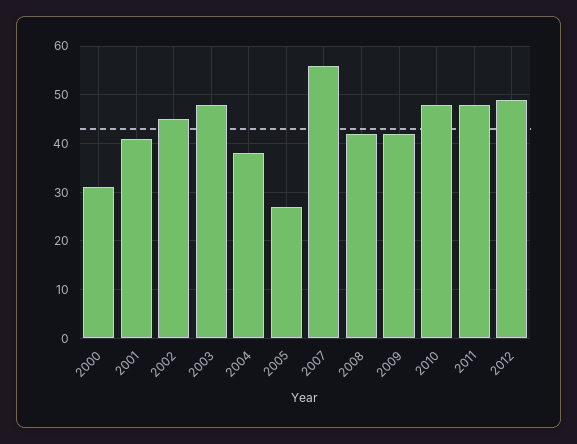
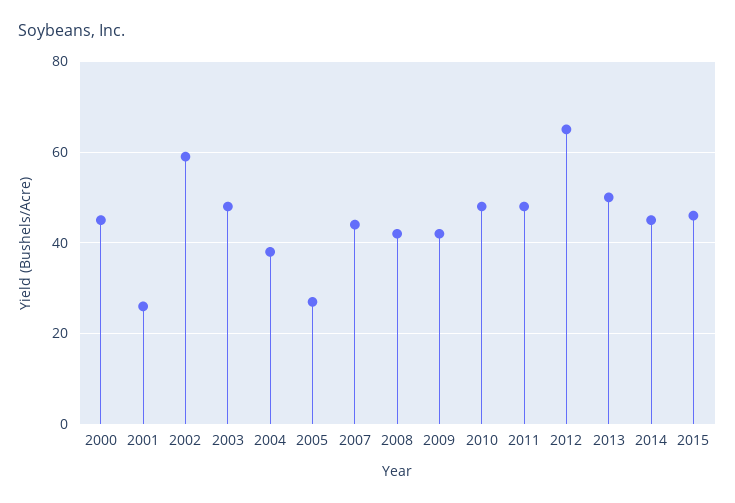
2000: 30 -> 45
2001: 40 -> 25
2002: 45 -> 60
2007: 55 -> 45
2012: 50 -> 65
2013: none -> 50
2014: none -> 45
2015: none -> 45

